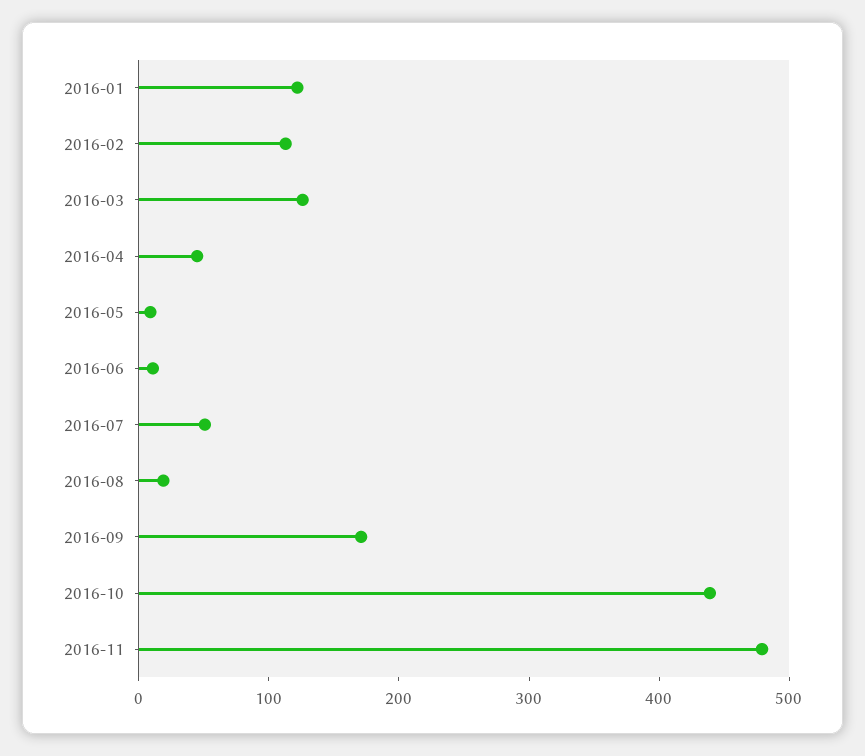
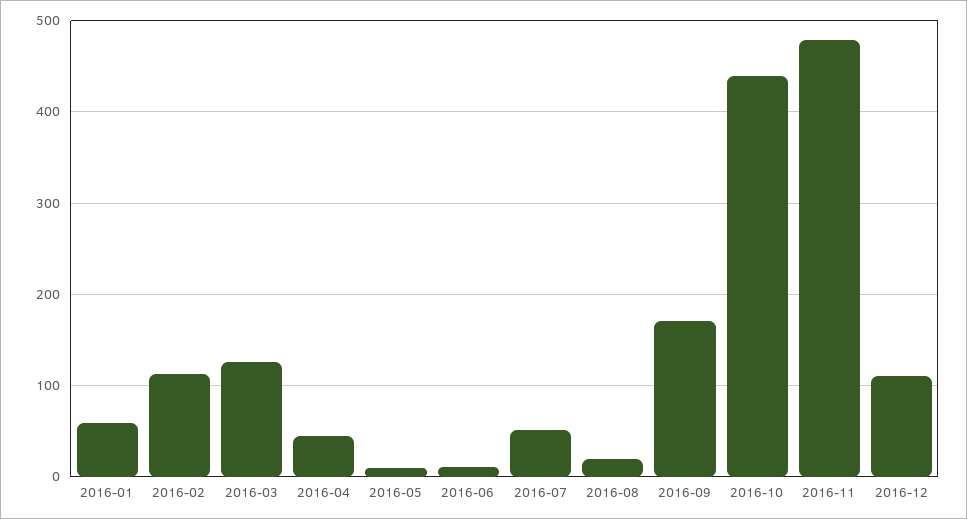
2016-01: 120 -> 60
2016-12: none -> 110

